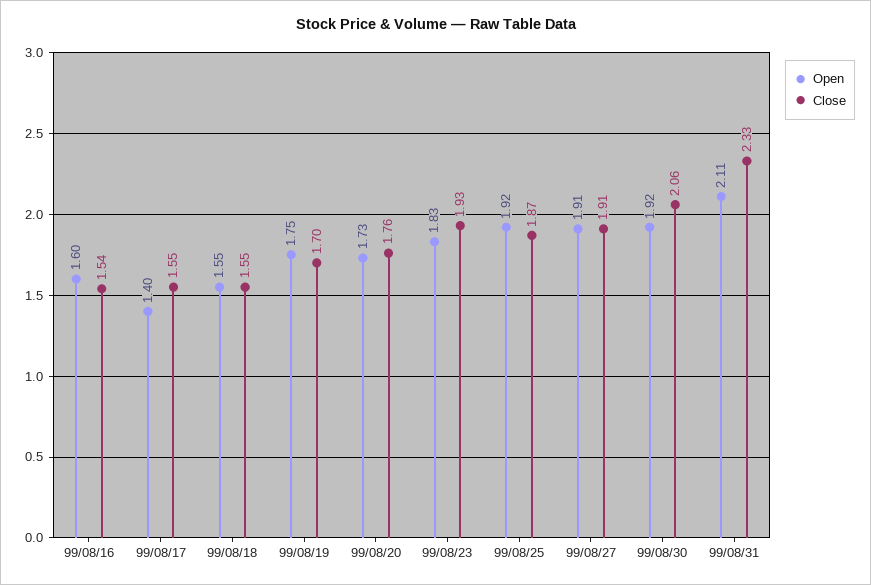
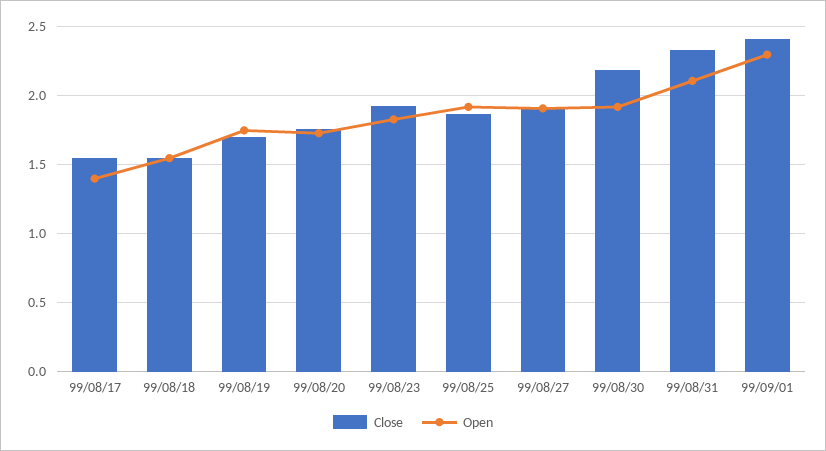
Open, 99/08/16: 1.6 -> none
Close, 99/08/16: 1.54 -> none
Close, 99/08/30: 2.06 -> 2.2
Close, 99/09/01: none -> 2.4
Open, 99/09/01: none -> 2.3

